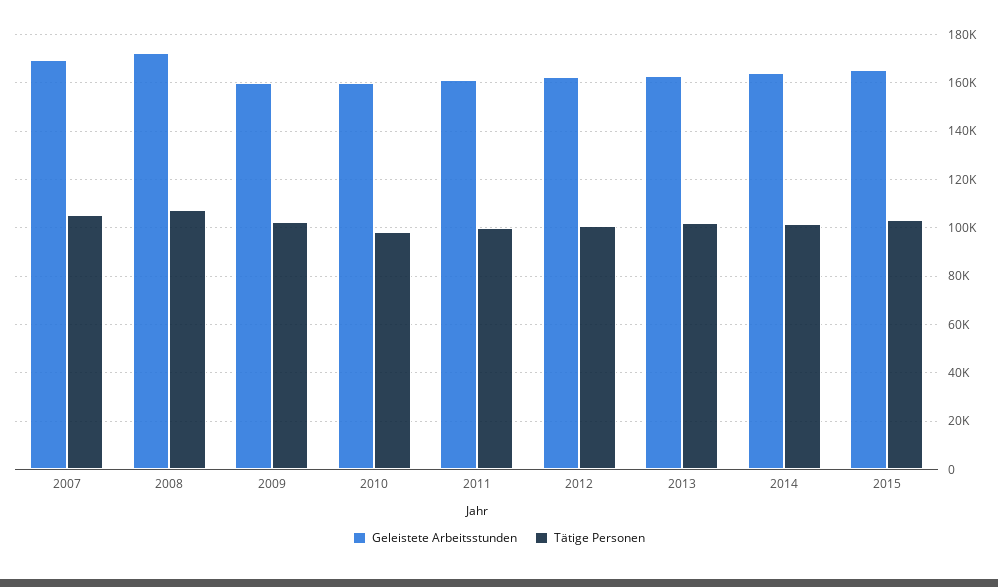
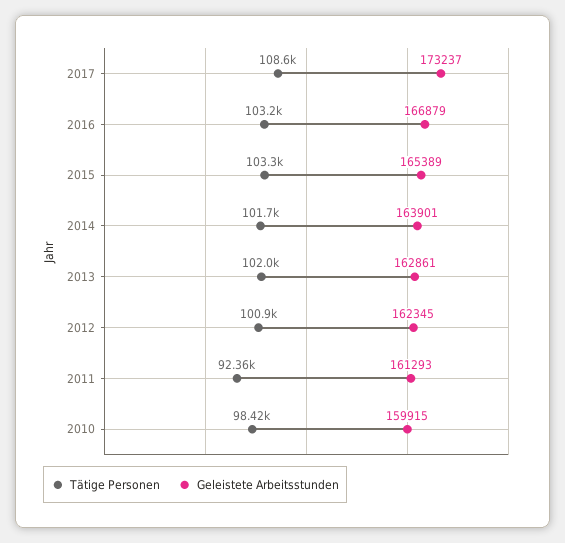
Geleistete Arbeitsstunden, 2007: 170000 -> none
Tätige Personen, 2007: 105000 -> none
Geleistete Arbeitsstunden, 2008: 172500 -> none
Tätige Personen, 2008: 107500 -> none
Geleistete Arbeitsstunden, 2009: 160000 -> none
Tätige Personen, 2009: 102500 -> none
Tätige Personen, 2011: 100000 -> 92360
Tätige Personen, 2017: none -> 108600
Geleistete Arbeitsstunden, 2017: none -> 173237
Tätige Personen, 2016: none -> 103200
Geleistete Arbeitsstunden, 2016: none -> 166879

